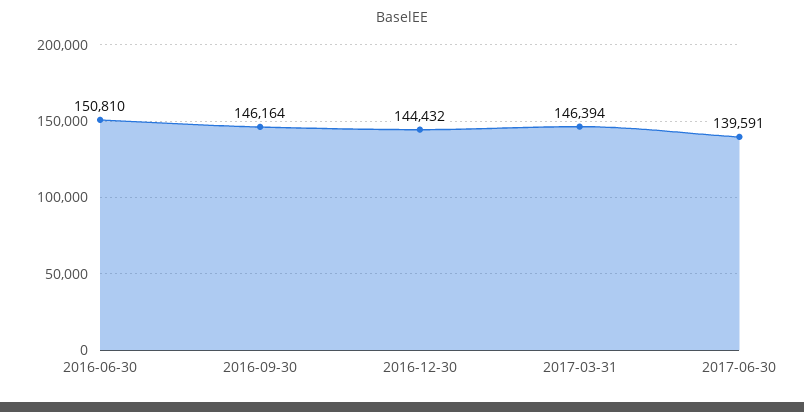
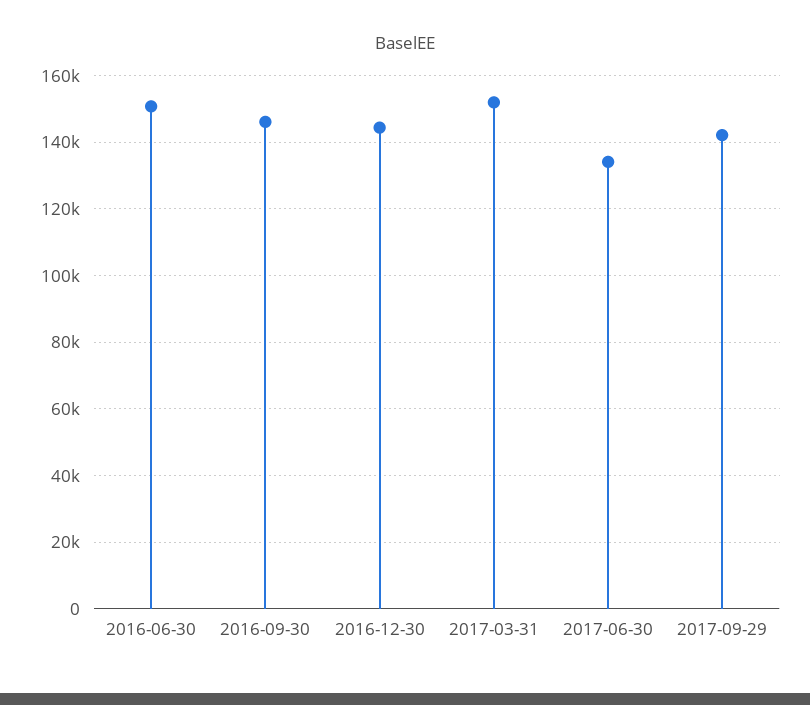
2017-03-31: 146394 -> 152000
2017-06-30: 139591 -> 134000
2017-09-29: none -> 142000

